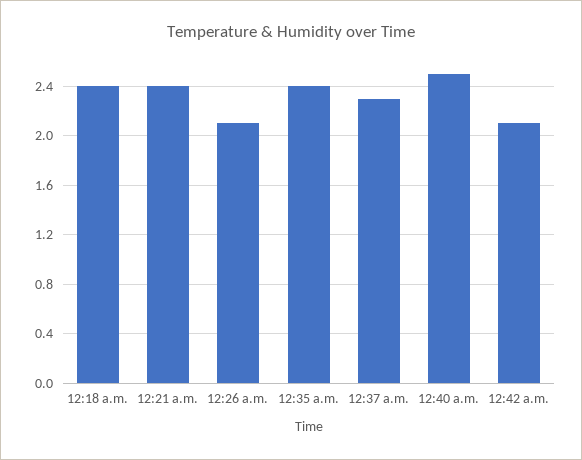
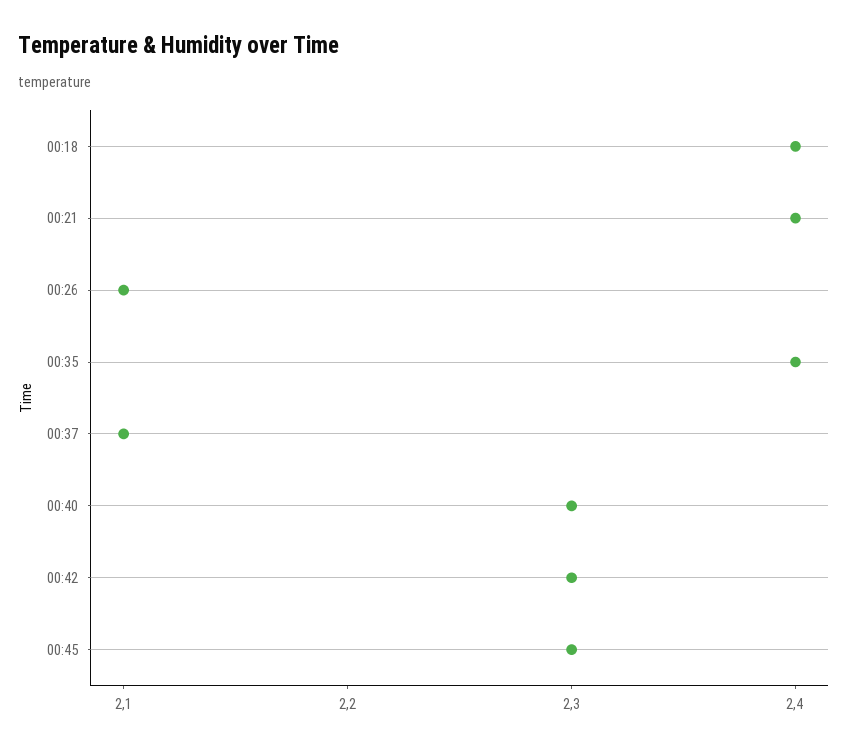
12:37 a.m.: 2.3 -> 2.1
12:40 a.m.: 2.5 -> 2.3
12:42 a.m.: 2.1 -> 2.3
00:45: none -> 2.3

